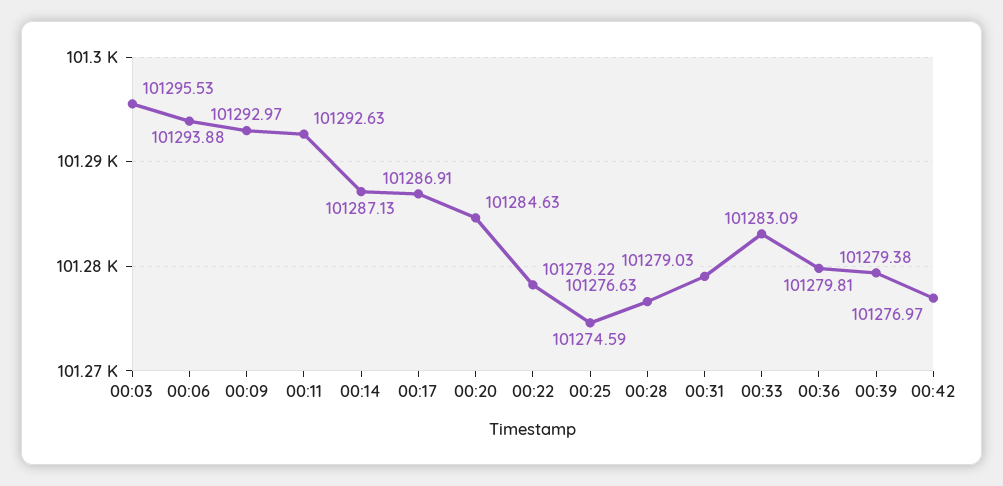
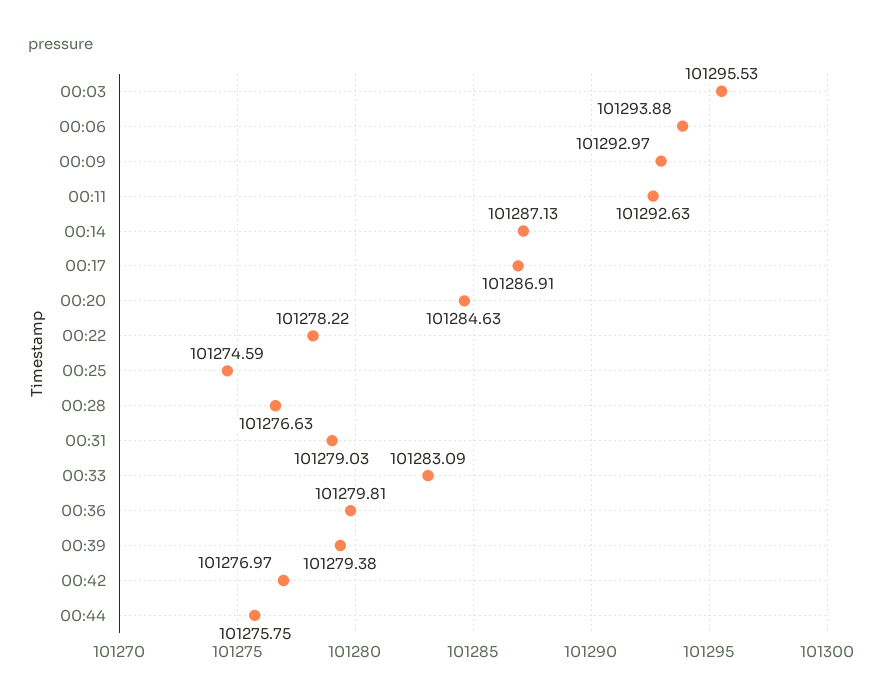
00:44: none -> 101275.75

